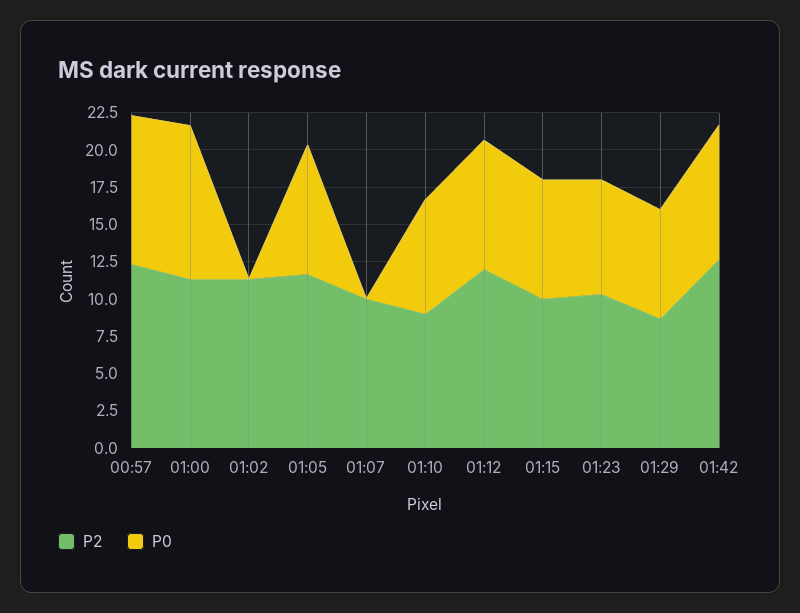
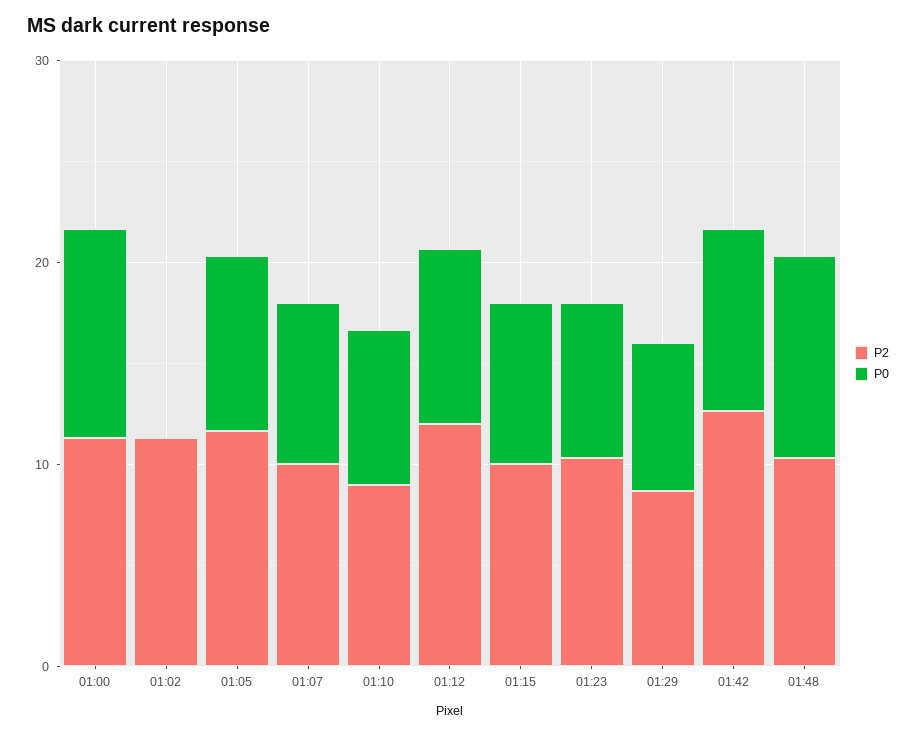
P2, 00:57: 12.5 -> none
P0, 00:57: 10 -> none
P0, 01:07: 0 -> 8
P2, 01:48: none -> 10
P0, 01:48: none -> 10

